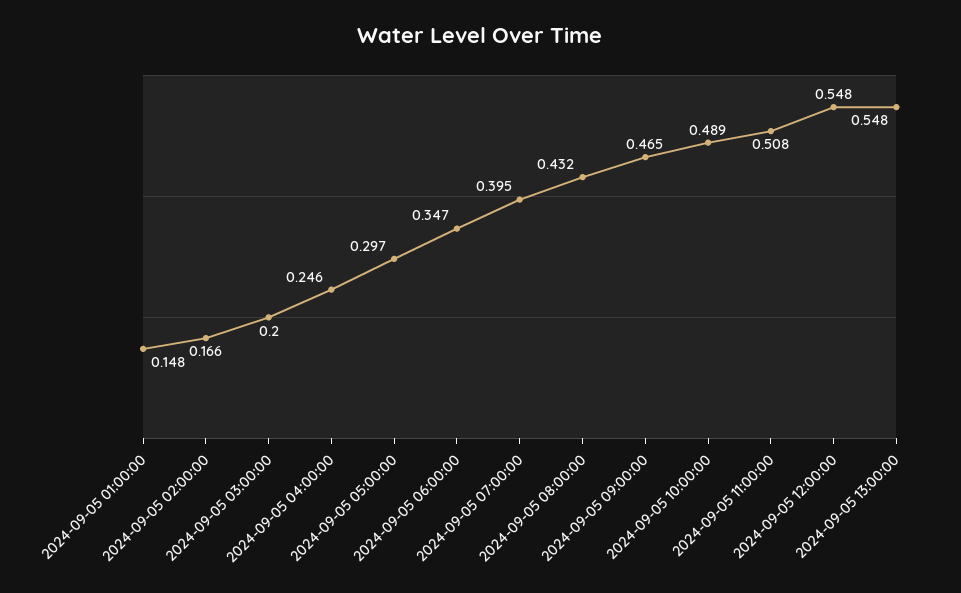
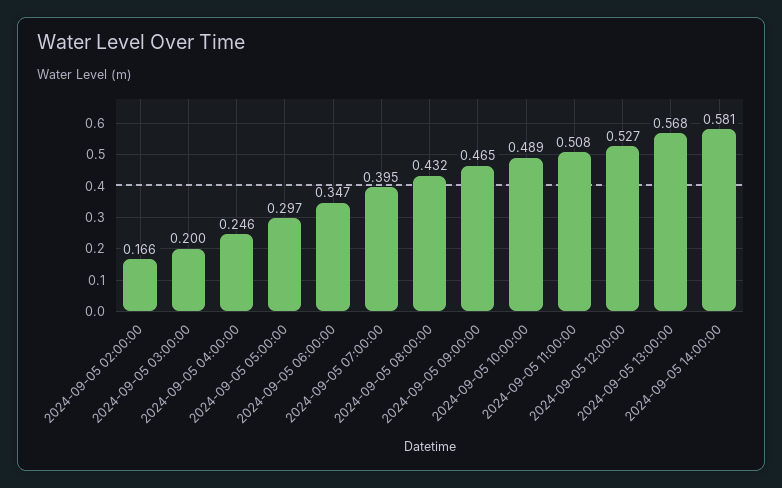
2024-09-05 01:00:00: 0.148 -> none
2024-09-05 12:00:00: 0.548 -> 0.527
2024-09-05 13:00:00: 0.548 -> 0.568
2024-09-05 14:00:00: none -> 0.581

